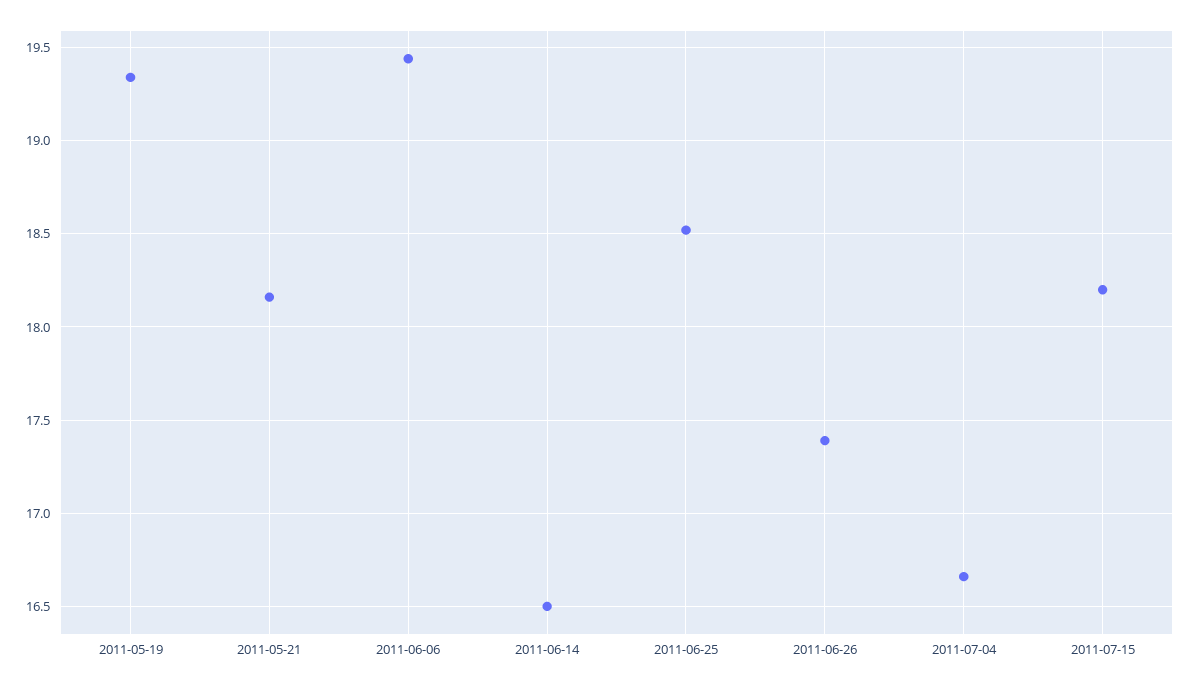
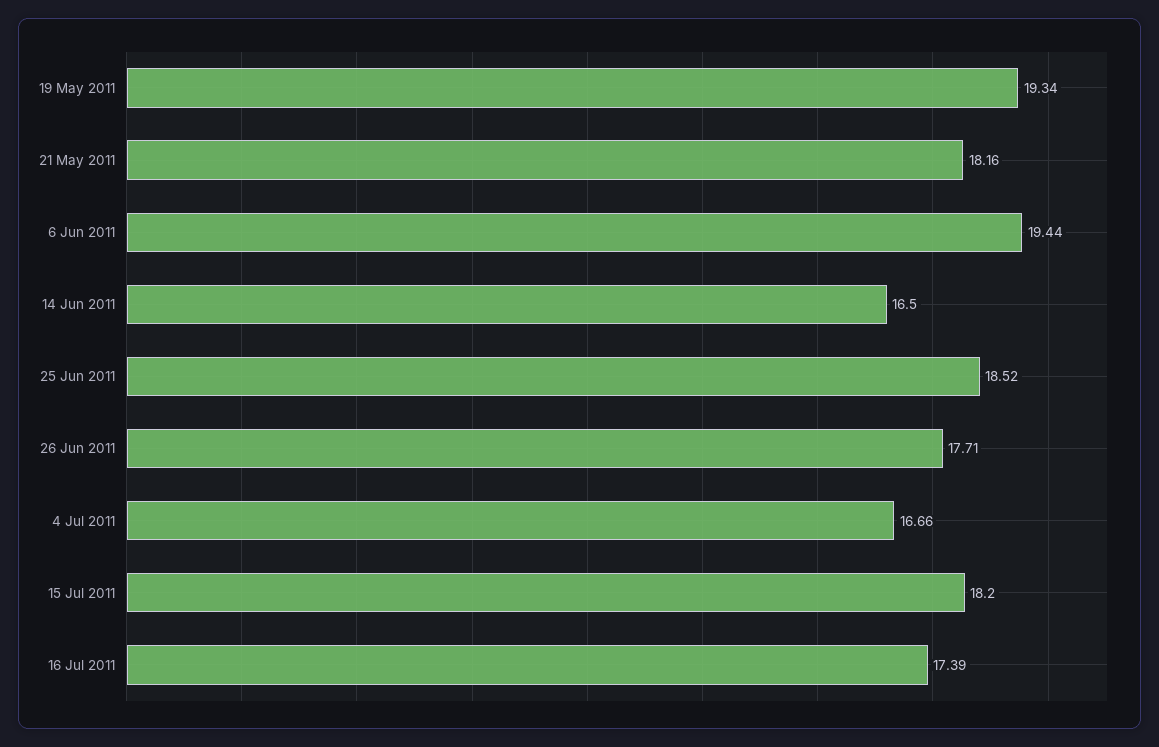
2011-06-26: 17.4 -> 17.71
16 Jul 2011: none -> 17.39

